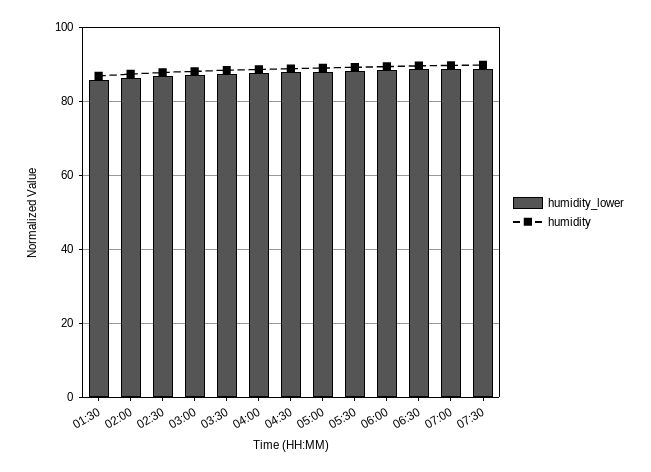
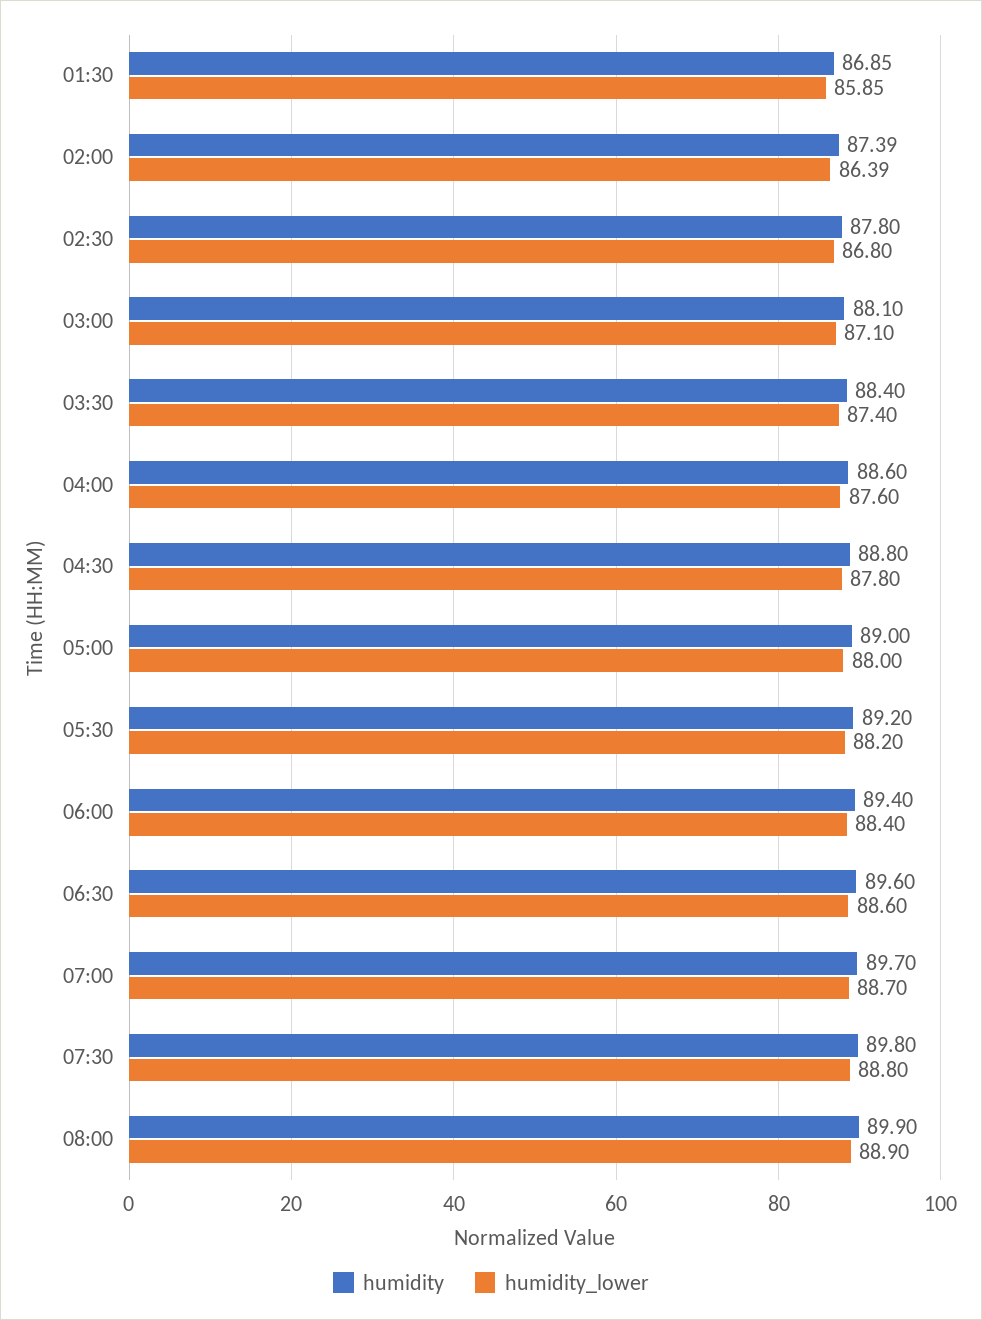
humidity, 08:00: none -> 89.9
humidity_lower, 08:00: none -> 88.9

